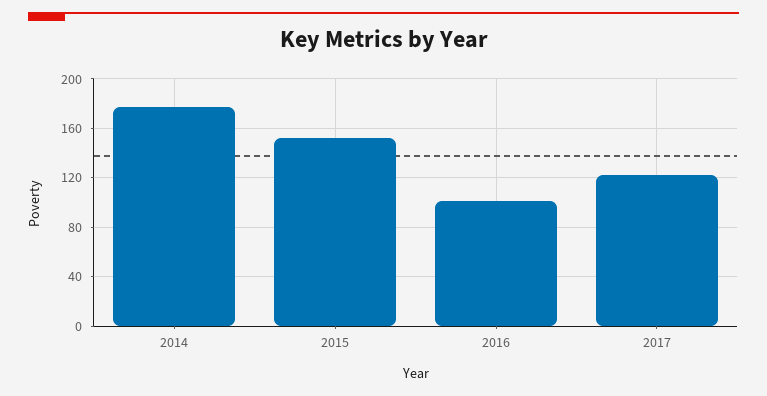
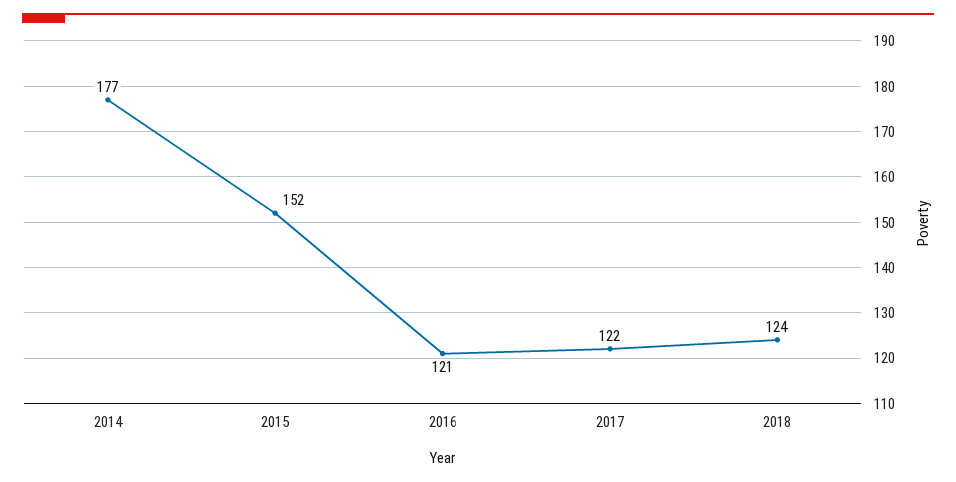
2016: 100 -> 121
2018: none -> 124

